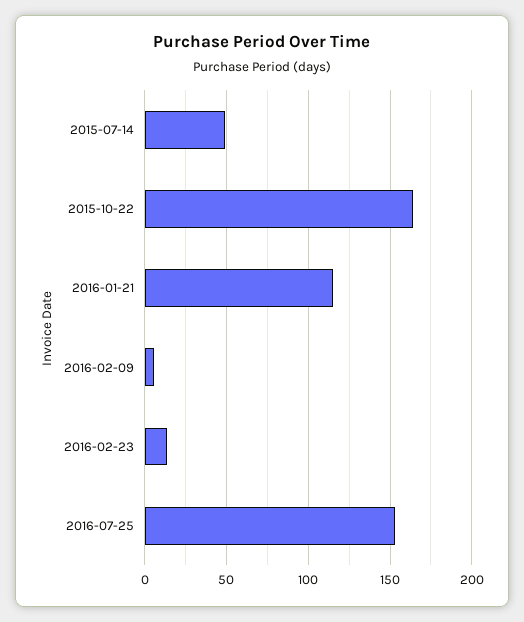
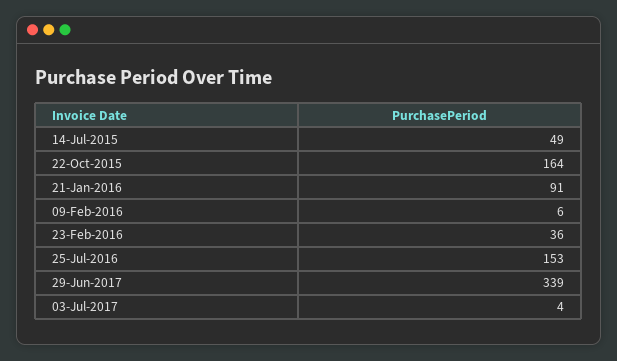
2016-01-21: 115 -> 91
2016-02-23: 15 -> 36
29-Jun-2017: none -> 339
03-Jul-2017: none -> 4

